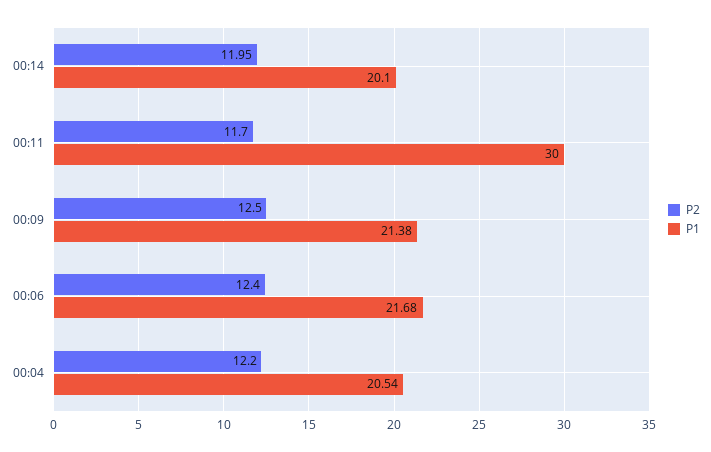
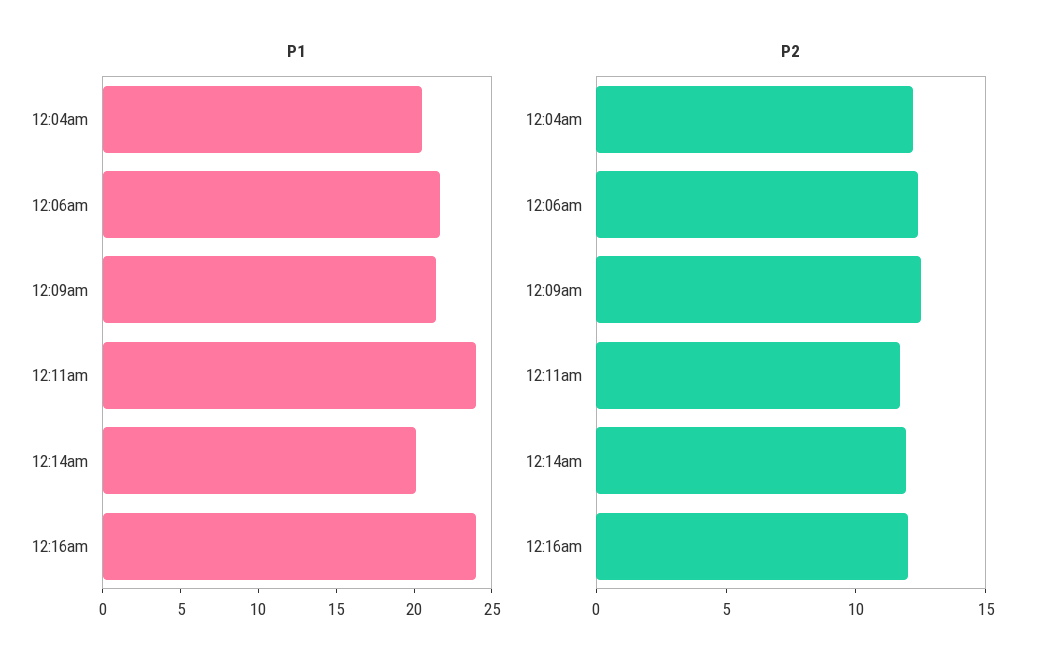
P1, 00:11: 30 -> 24
P1, 12:16am: none -> 24
P2, 12:16am: none -> 12

